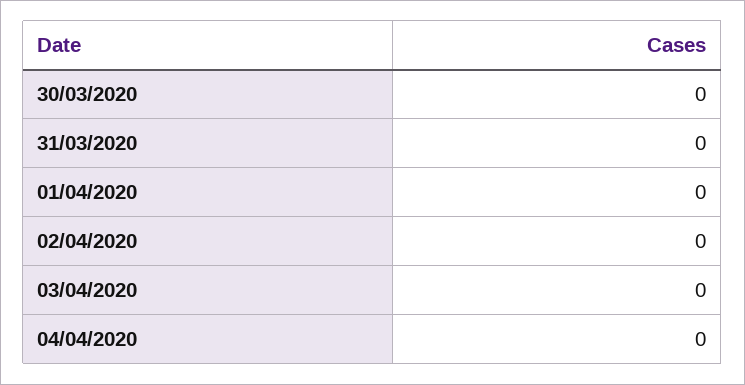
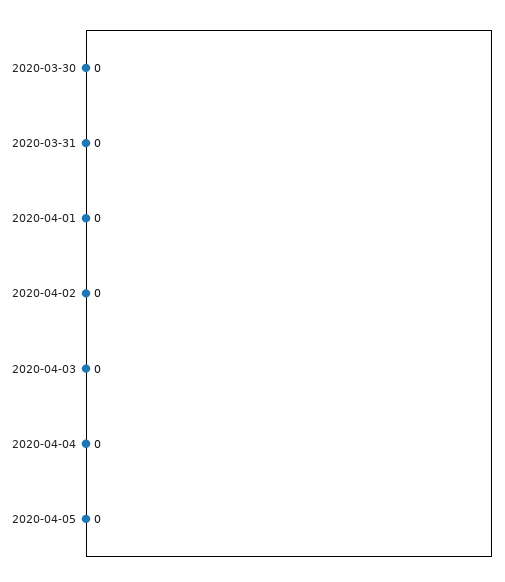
2020-04-05: none -> 0

